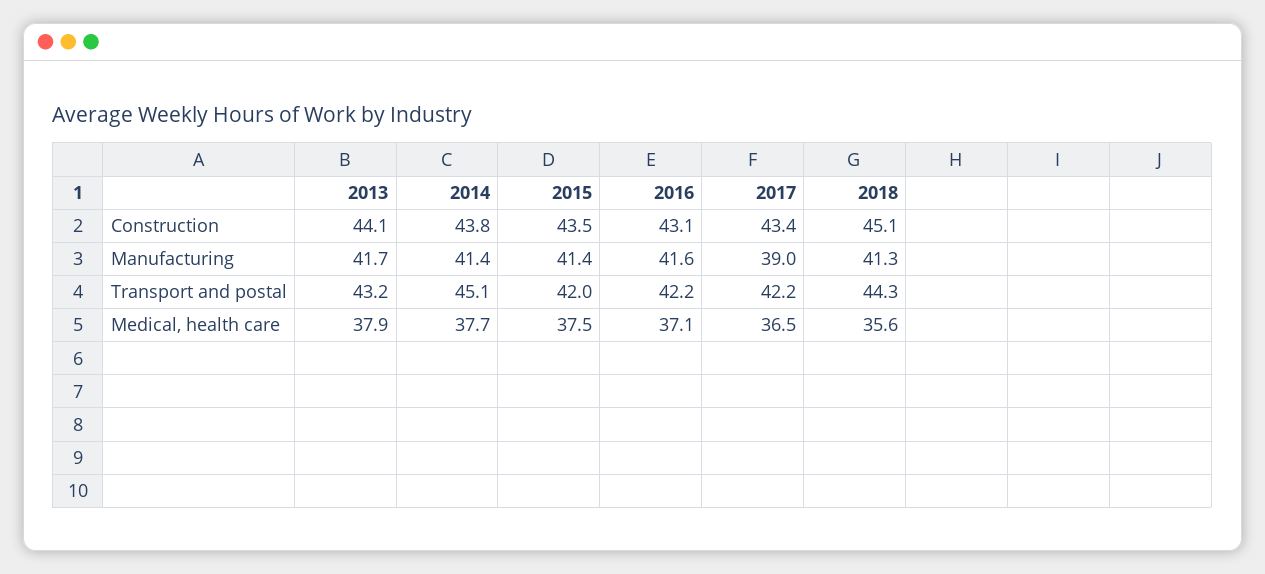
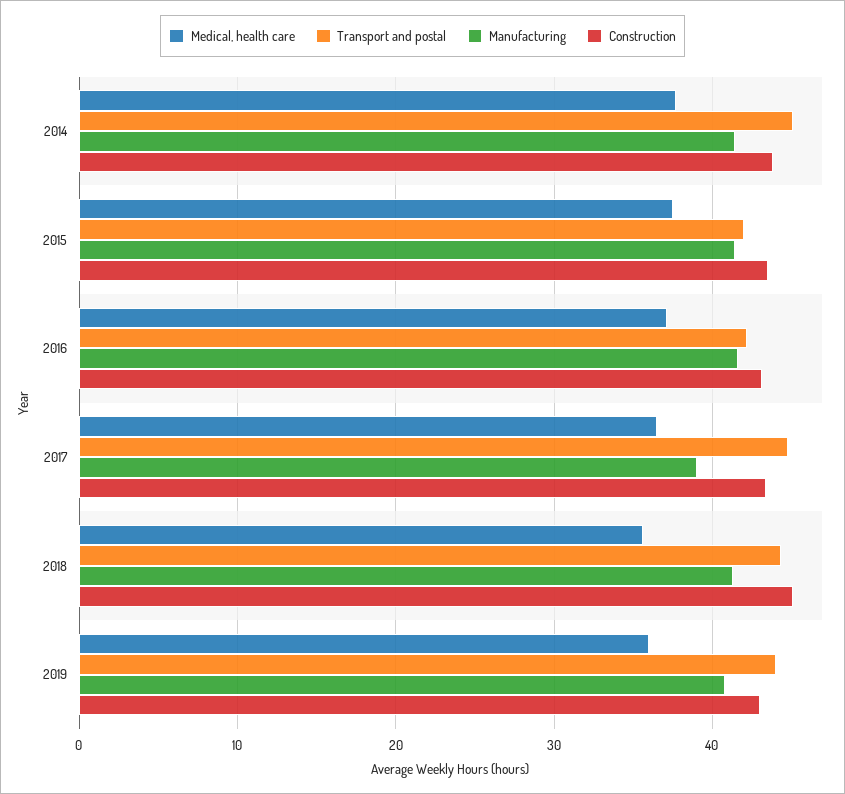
Construction, 2013: 44.1 -> none
Manufacturing, 2013: 41.7 -> none
Transport and postal, 2013: 43.2 -> none
Transport and postal, 2017: 42.2 -> 45
Medical, health care, 2013: 37.9 -> none
Medical, health care, 2019: none -> 36
Transport and postal, 2019: none -> 44
Manufacturing, 2019: none -> 41
Construction, 2019: none -> 43

